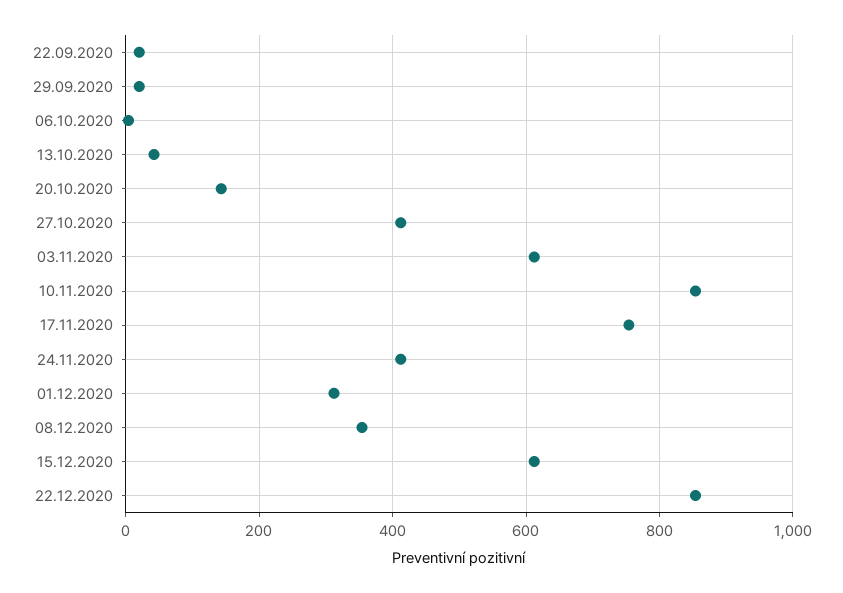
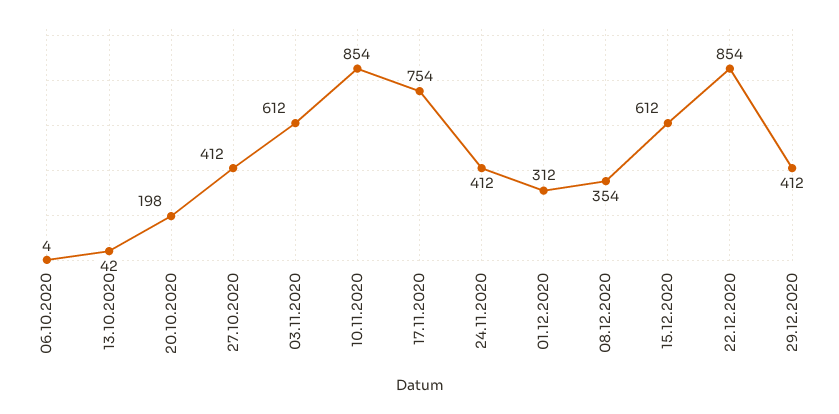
22.09.2020: 20 -> none
29.09.2020: 20 -> none
20.10.2020: 140 -> 198
29.12.2020: none -> 412

